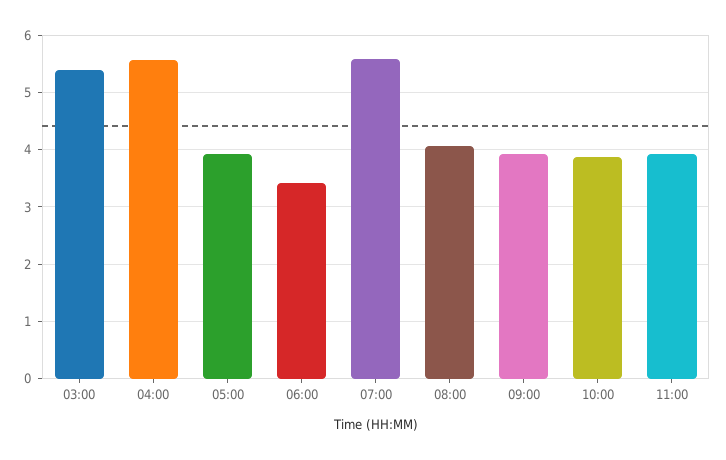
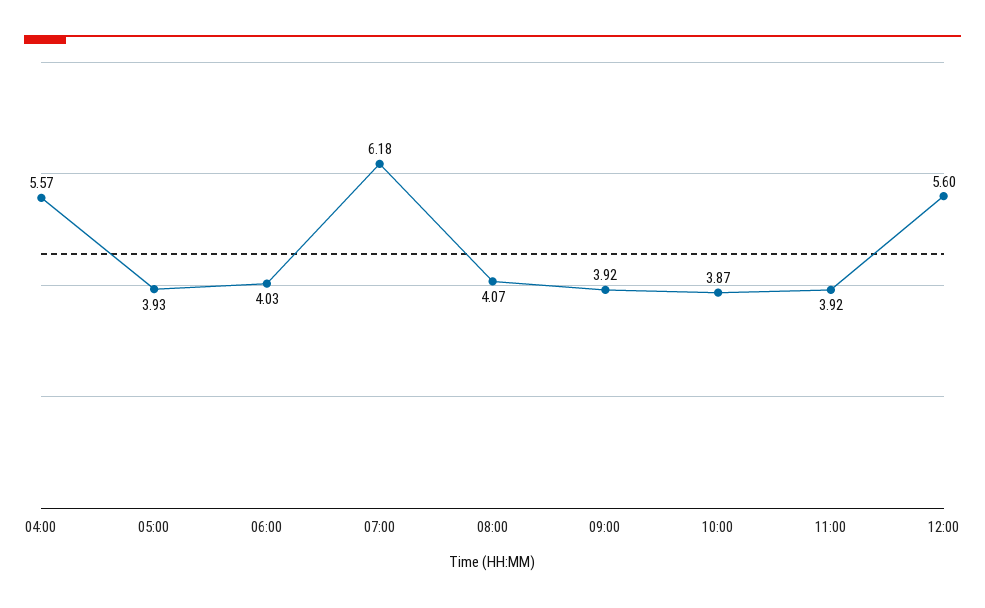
03:00: 5.4 -> none
06:00: 3.4 -> 4.03
07:00: 5.6 -> 6.18
12:00: none -> 5.6

